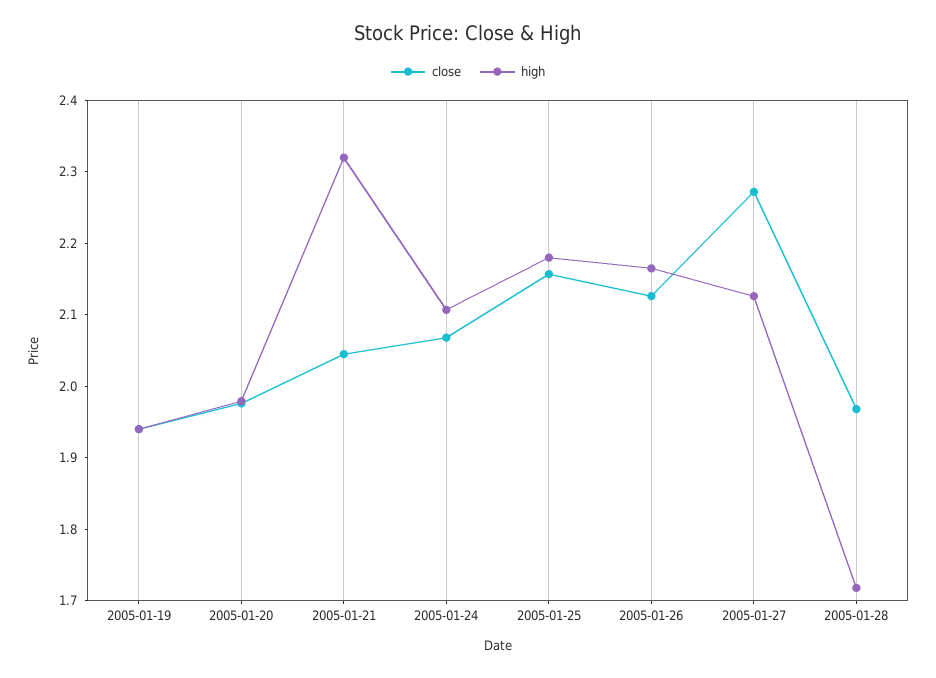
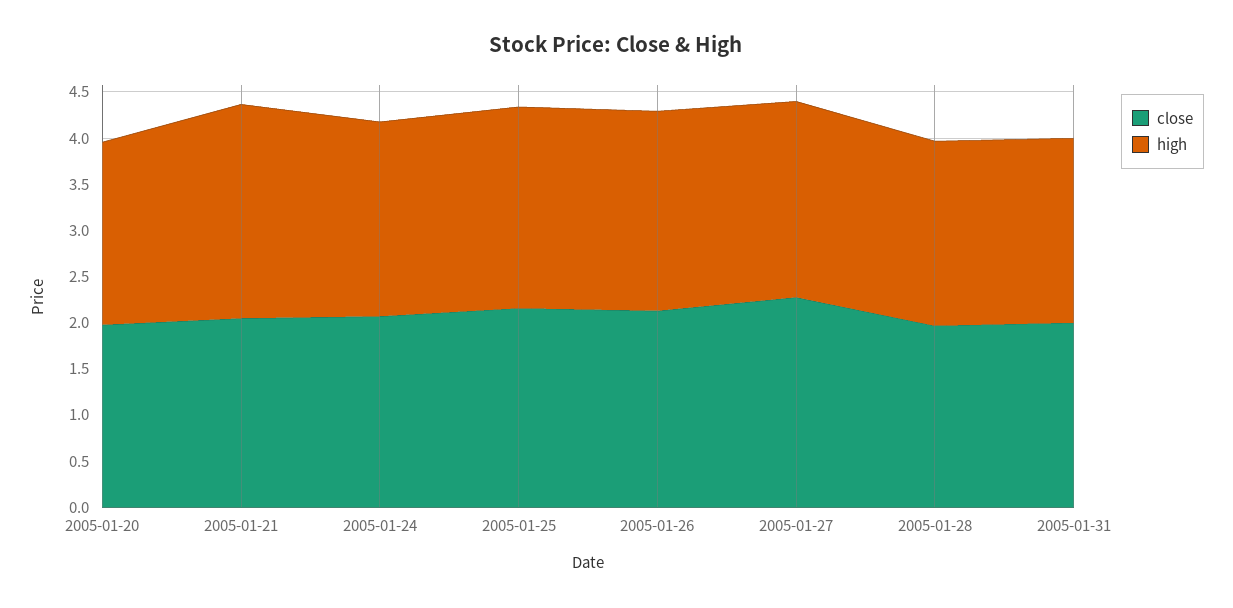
close, 2005-01-19: 1.94 -> none
high, 2005-01-19: 1.94 -> none
high, 2005-01-28: 1.72 -> 2
close, 2005-01-31: none -> 2
high, 2005-01-31: none -> 2

